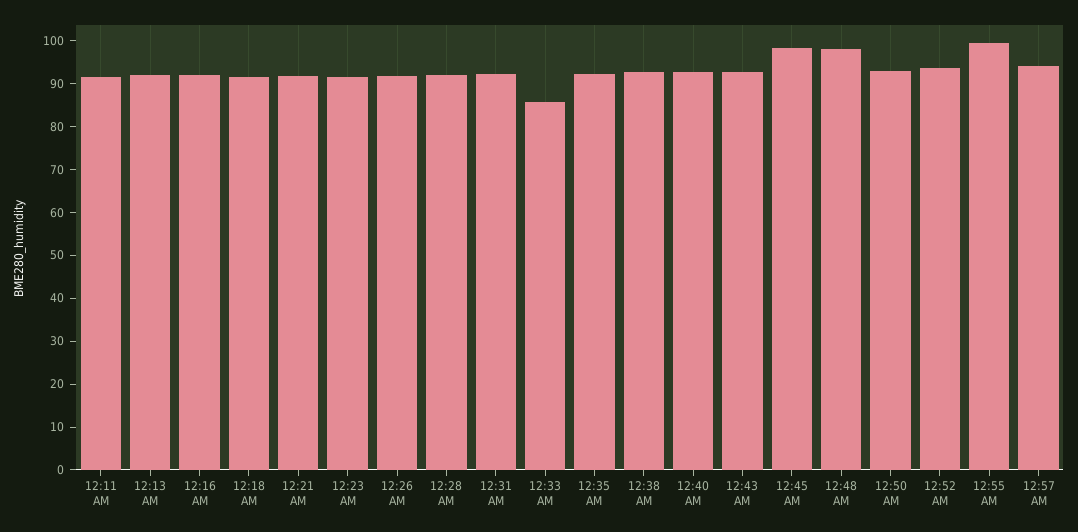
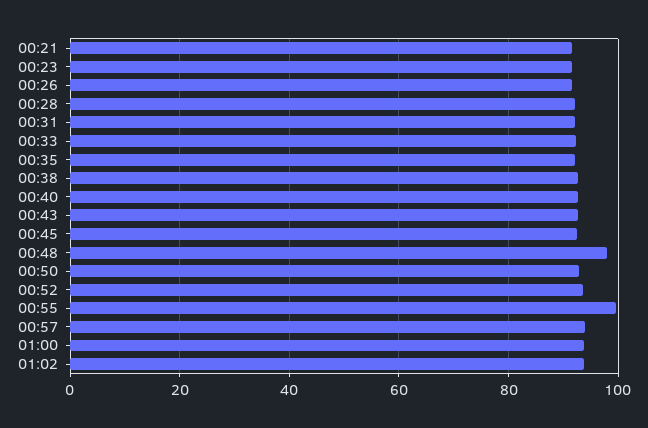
12:11 AM: 92 -> none
12:13 AM: 92 -> none
12:16 AM: 92 -> none
12:18 AM: 92 -> none
12:33 AM: 86 -> 92
12:45 AM: 98 -> 92
01:00: none -> 94
01:02: none -> 94

